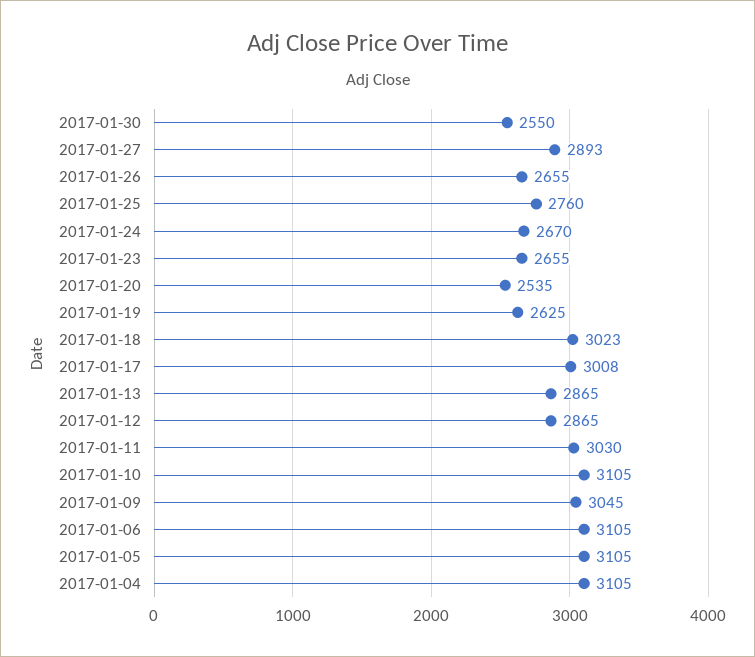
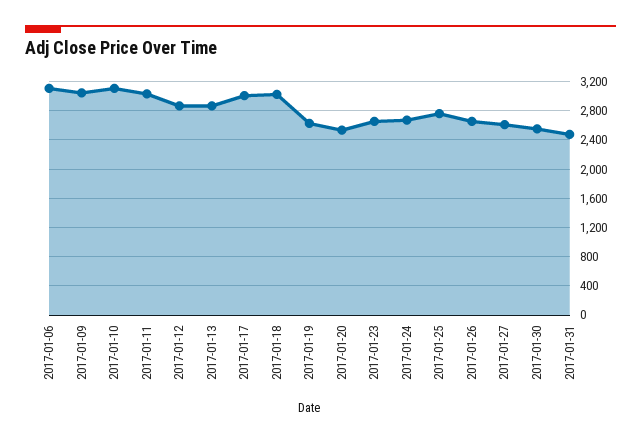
2017-01-27: 2893 -> 2600
2017-01-05: 3105 -> none
2017-01-04: 3105 -> none
2017-01-31: none -> 2500

